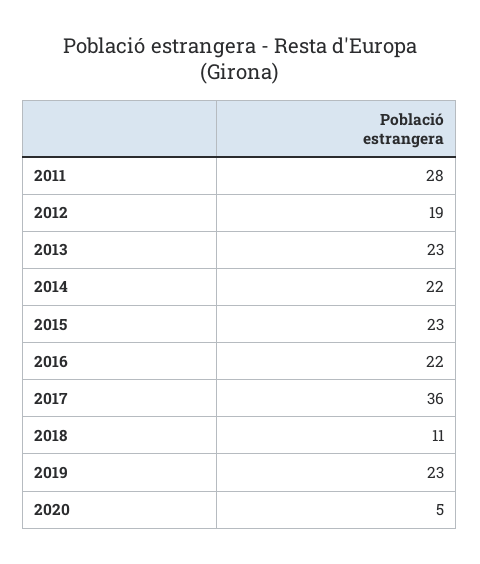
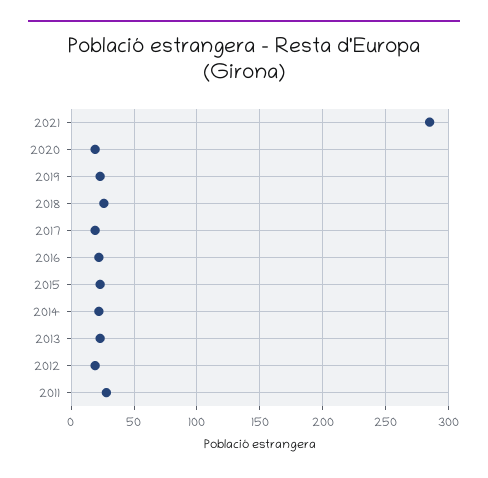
2017: 36 -> 20
2018: 11 -> 25
2020: 5 -> 20
2021: none -> 285

